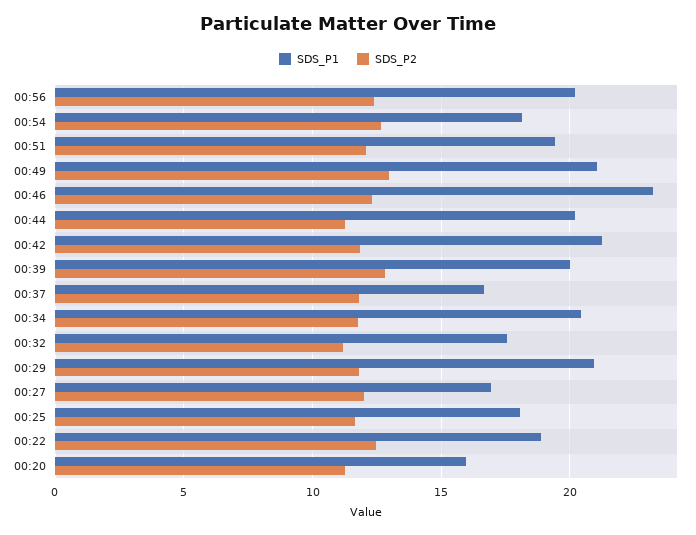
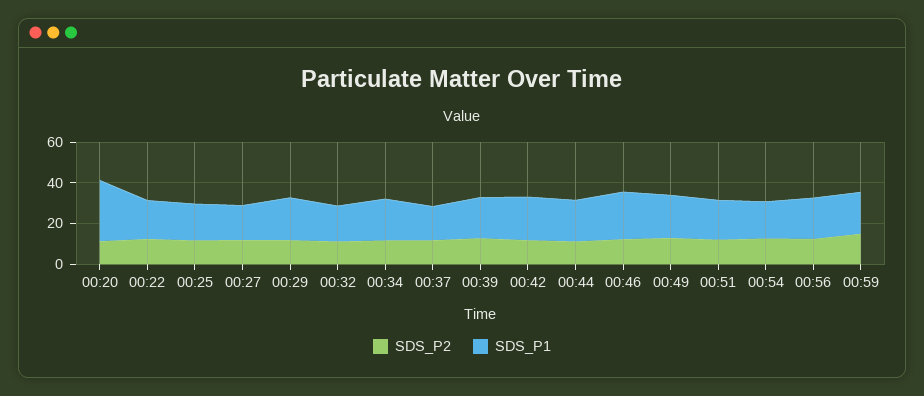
SDS_P1, 00:20: 16 -> 30
SDS_P2, 00:59: none -> 15
SDS_P1, 00:59: none -> 20

